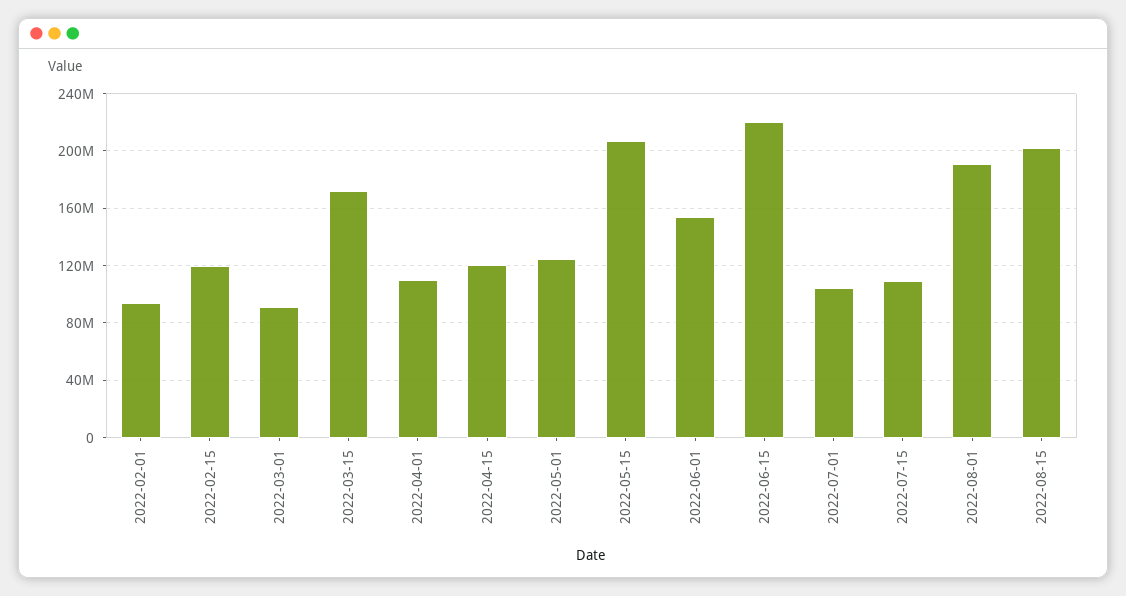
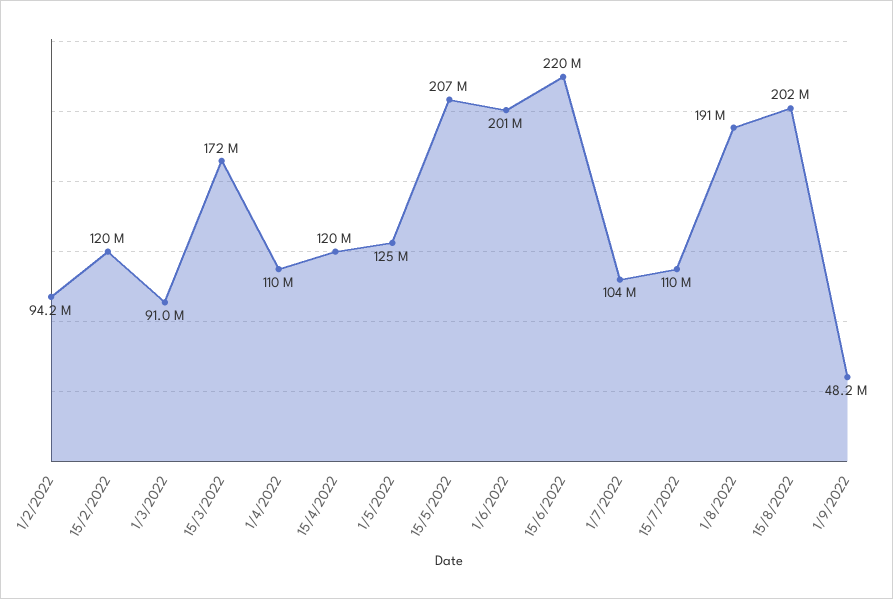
2022-06-01: 155000000 -> 201000000
1/9/2022: none -> 48200000

